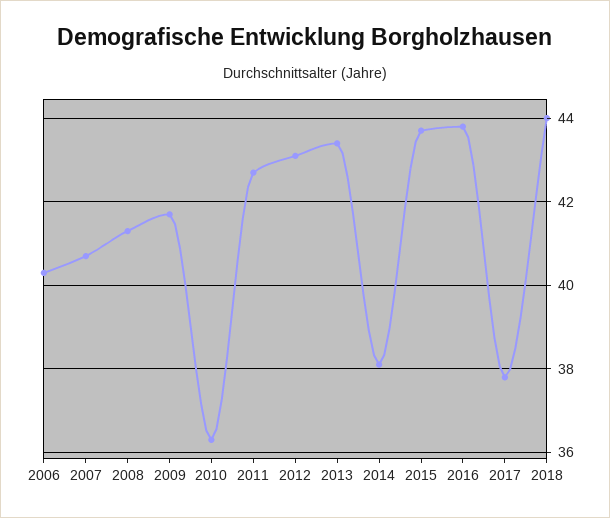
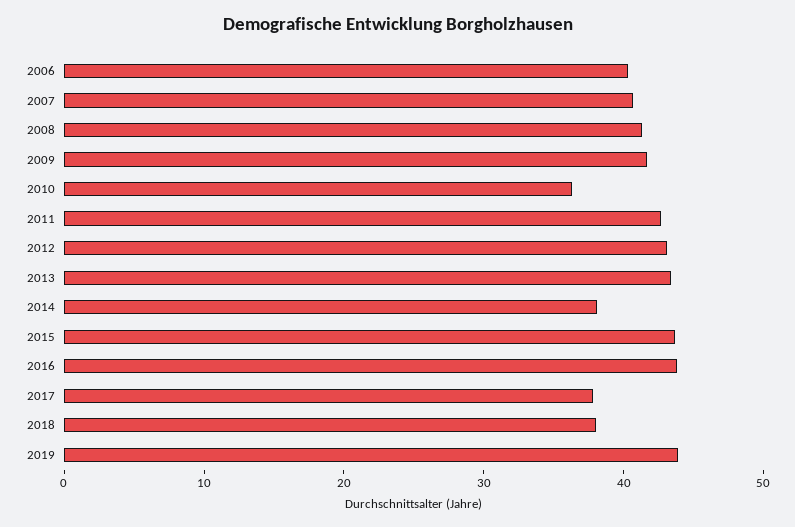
2018: 44 -> 38
2019: none -> 44

